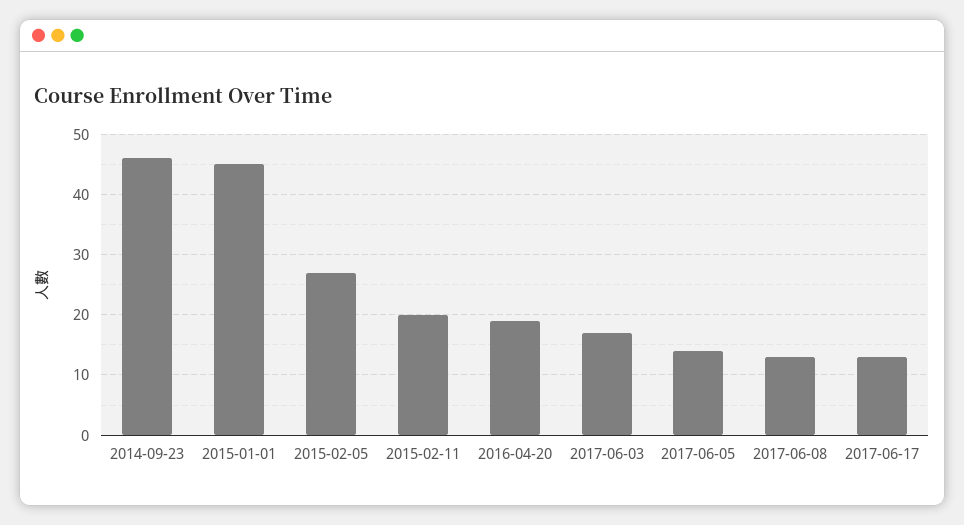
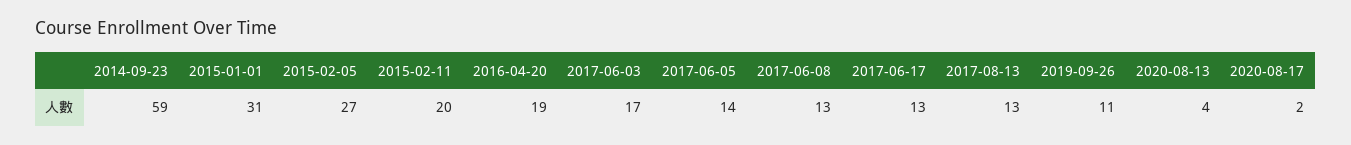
2014-09-23: 46 -> 59
2015-01-01: 45 -> 31
2017-08-13: none -> 13
2019-09-26: none -> 11
2020-08-13: none -> 4
2020-08-17: none -> 2

